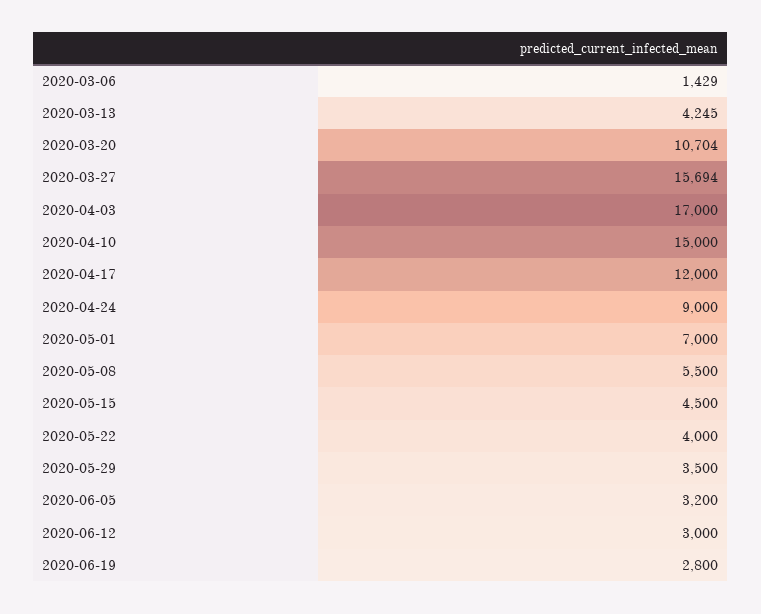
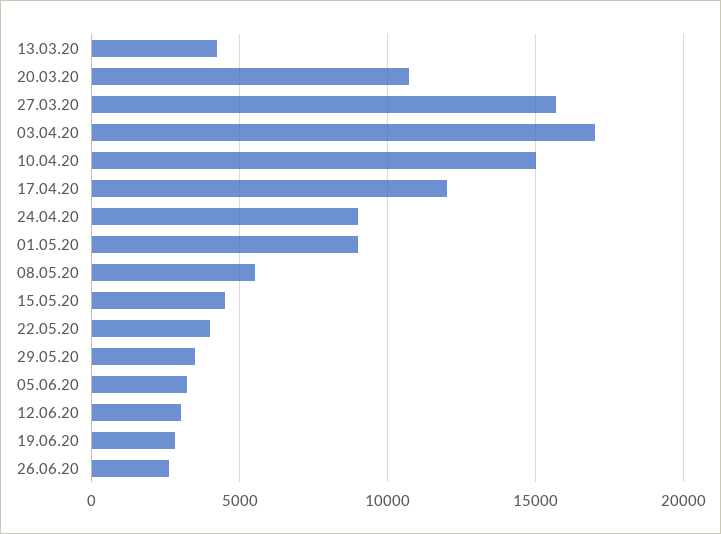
2020-03-06: 1429 -> none
2020-05-01: 7000 -> 9000
26.06.20: none -> 2500

